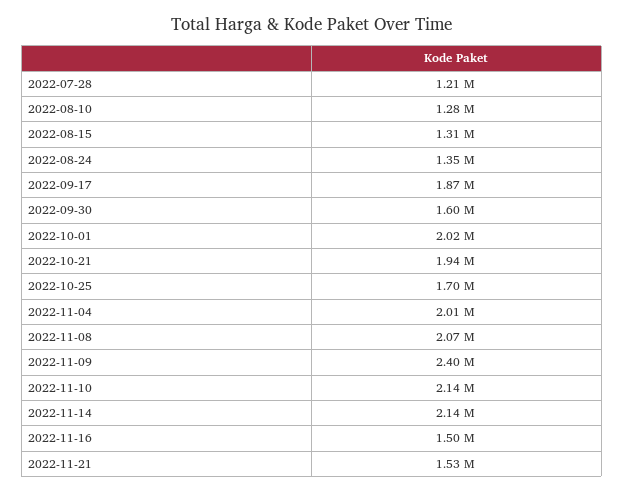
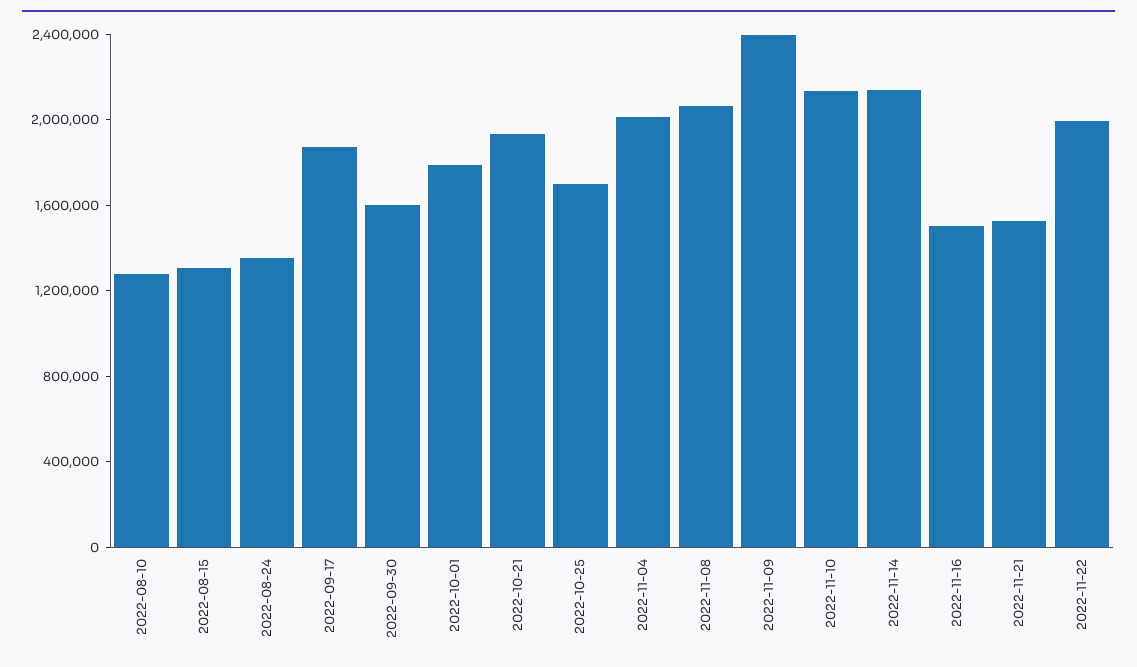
2022-07-28: 1210000 -> none
2022-10-01: 2020000 -> 1800000
2022-11-22: none -> 2000000

